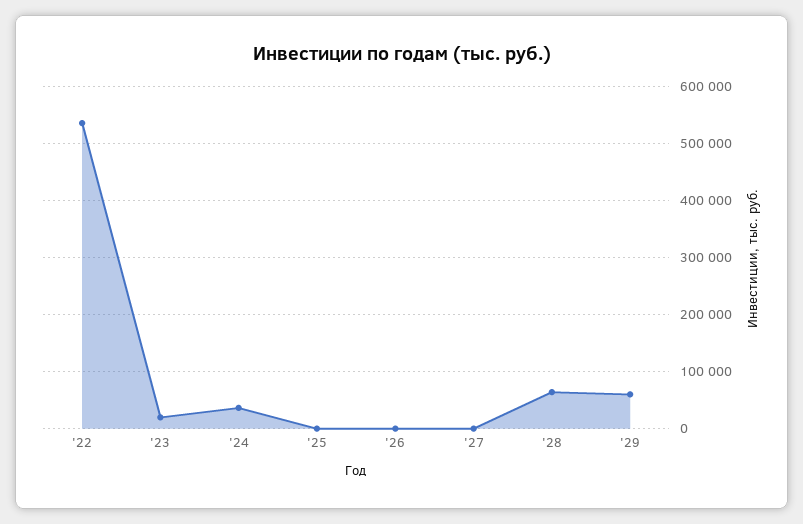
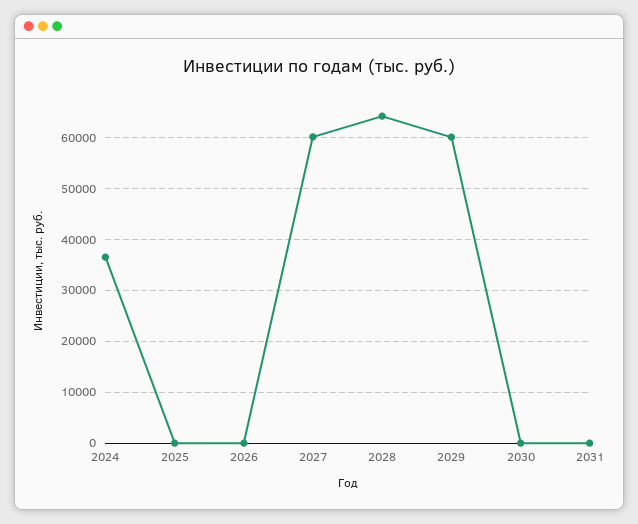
'22: 540000 -> none
'23: 20000 -> none
'27: 0 -> 60000
2030: none -> 0
2031: none -> 0

